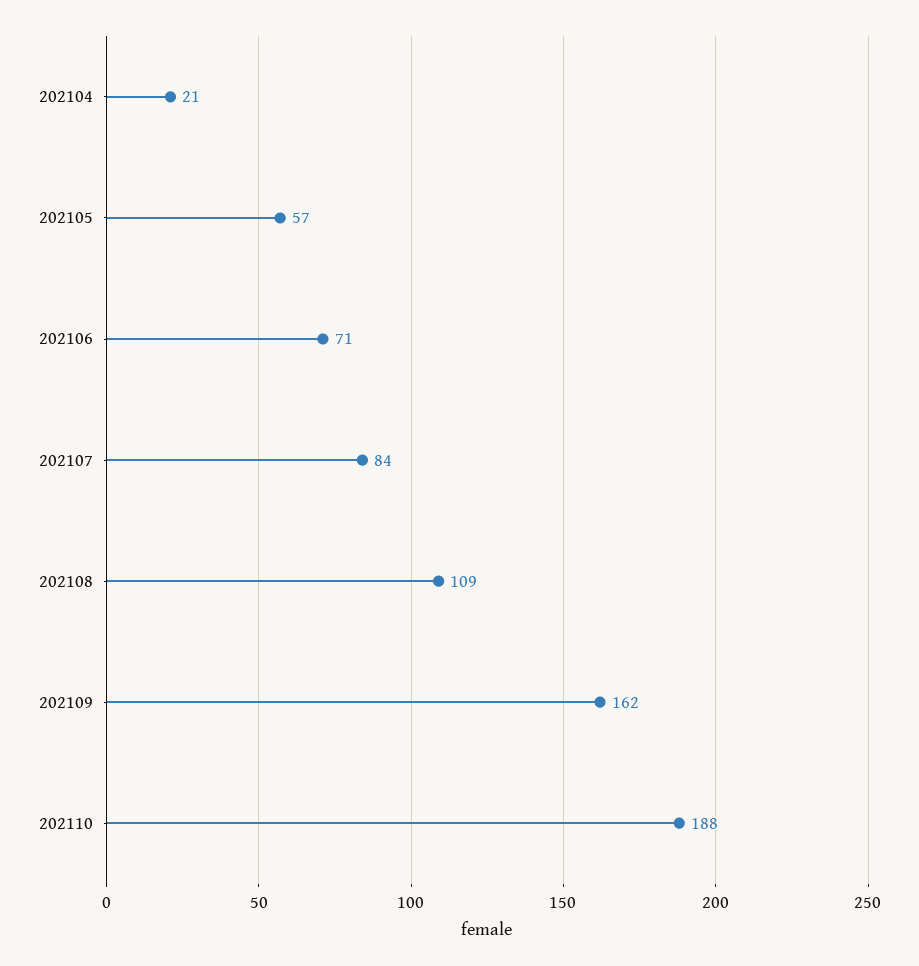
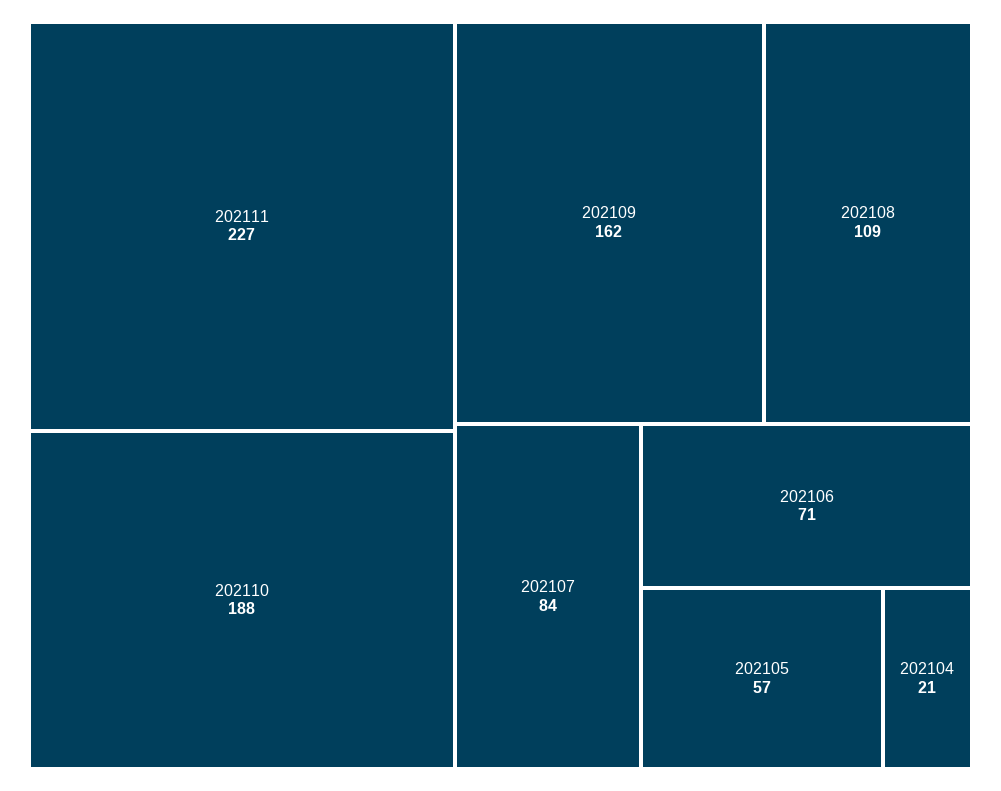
202111: none -> 227

